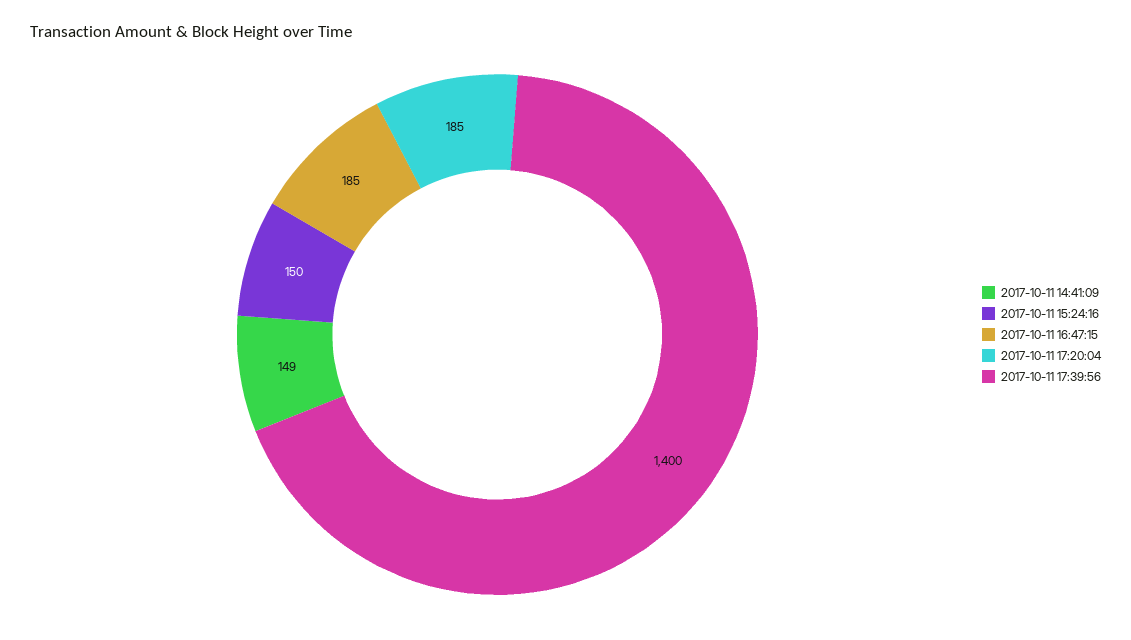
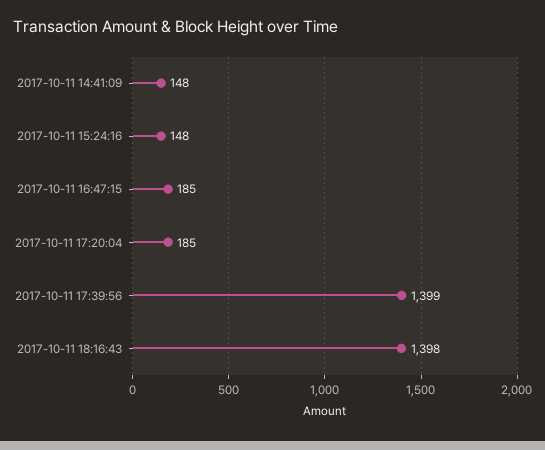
2017-10-11 14:41:09: 149 -> 148
2017-10-11 15:24:16: 150 -> 148
2017-10-11 17:39:56: 1400 -> 1399
2017-10-11 18:16:43: none -> 1398

